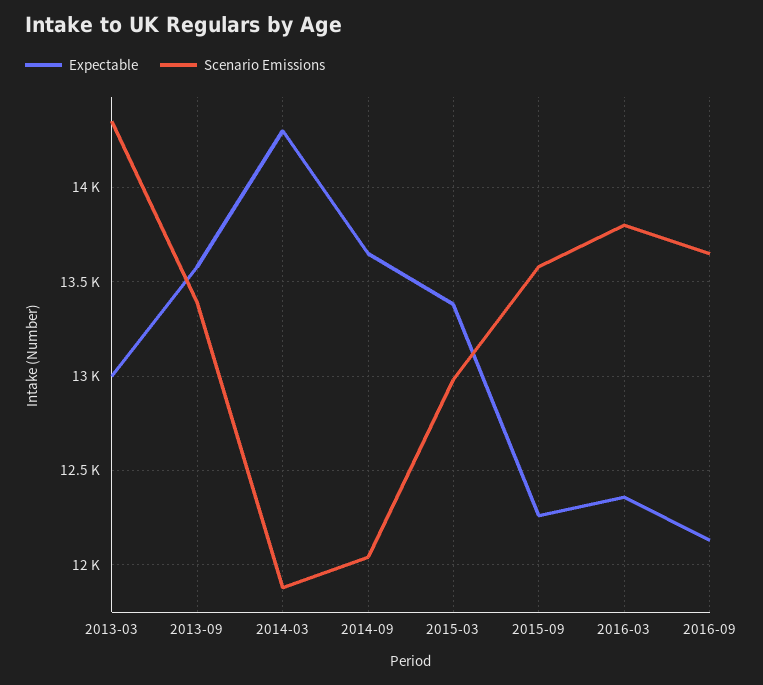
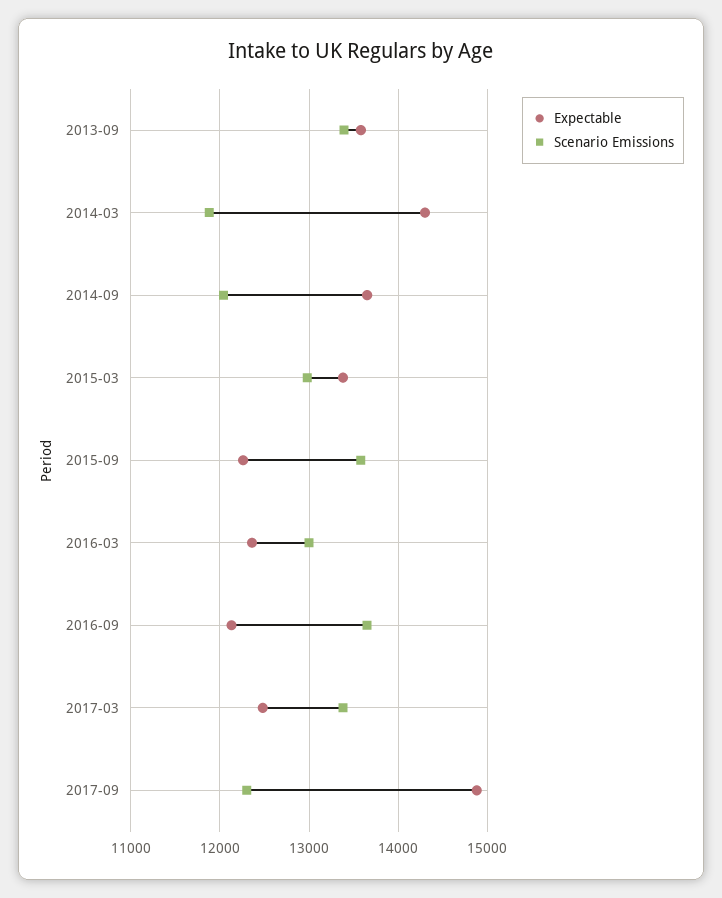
Expectable, 2013-03: 13000 -> none
Scenario Emissions, 2013-03: 14350 -> none
Scenario Emissions, 2016-03: 13800 -> 13000
Expectable, 2017-03: none -> 12500
Scenario Emissions, 2017-03: none -> 13400
Expectable, 2017-09: none -> 14900
Scenario Emissions, 2017-09: none -> 12300

